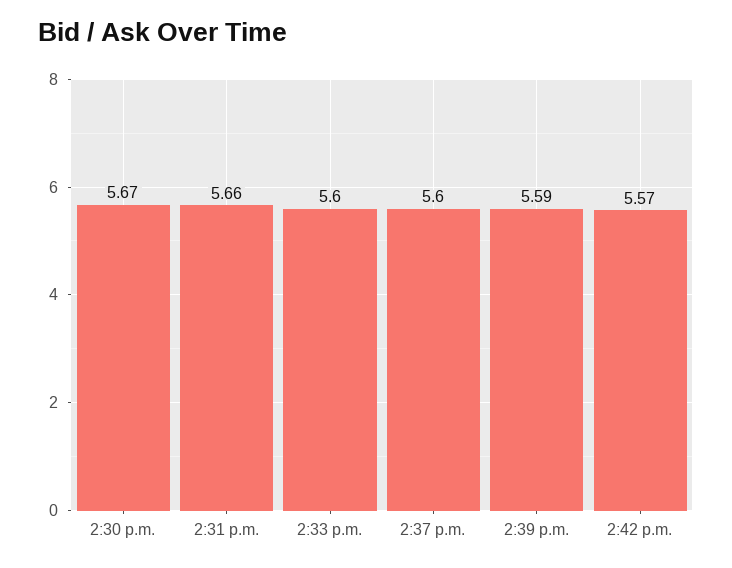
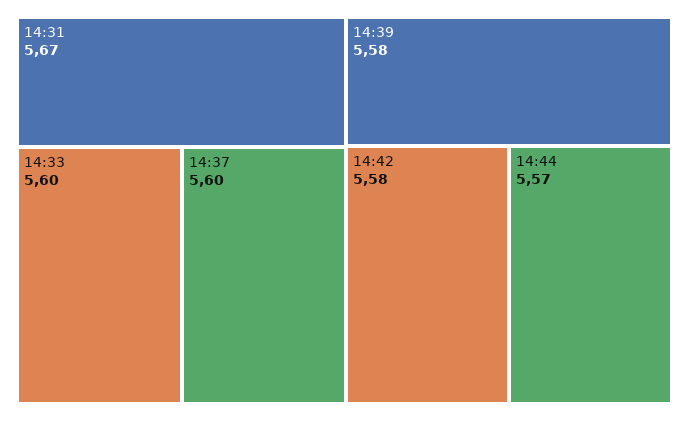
2:30 p.m.: 5.67 -> none
2:31 p.m.: 5.66 -> 5.67
2:39 p.m.: 5.59 -> 5.58
2:42 p.m.: 5.57 -> 5.58
14:44: none -> 5.57

